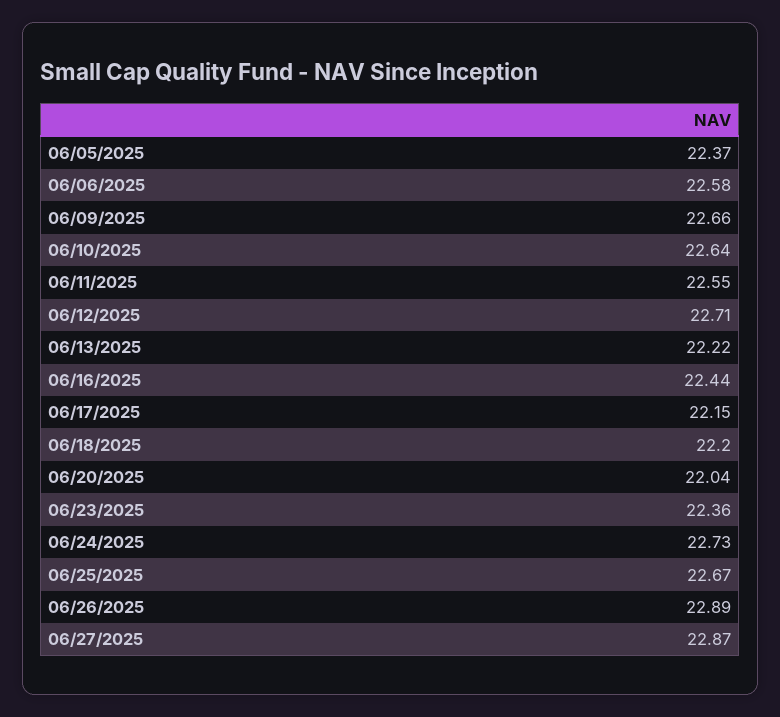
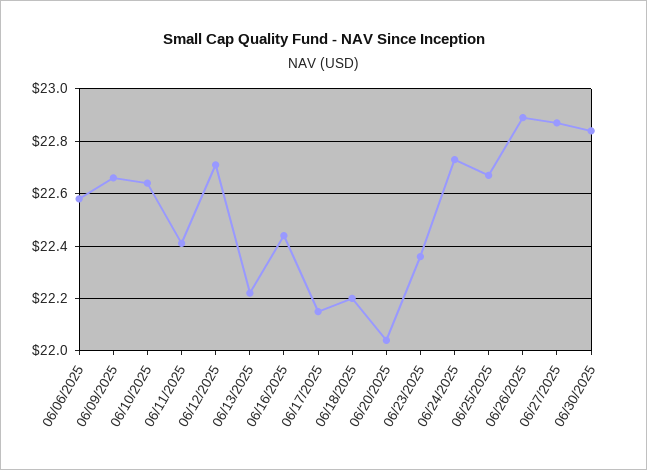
06/05/2025: 22.37 -> none
06/11/2025: 22.55 -> 22.4
06/30/2025: none -> 22.85

